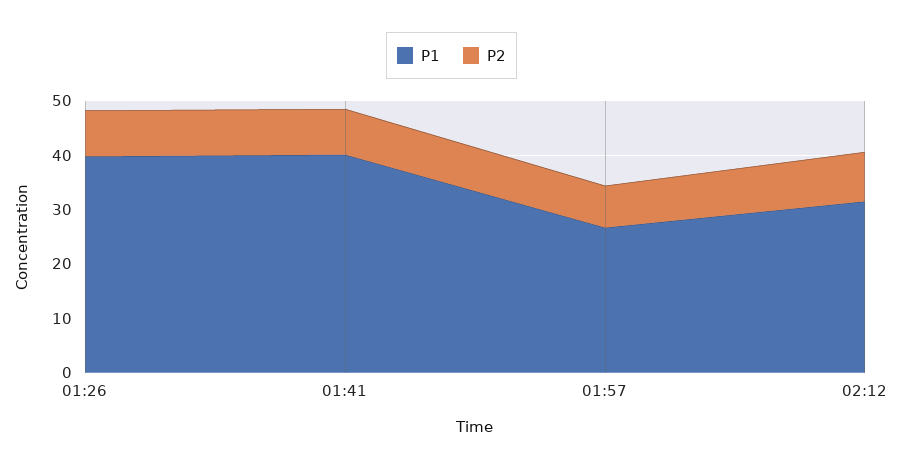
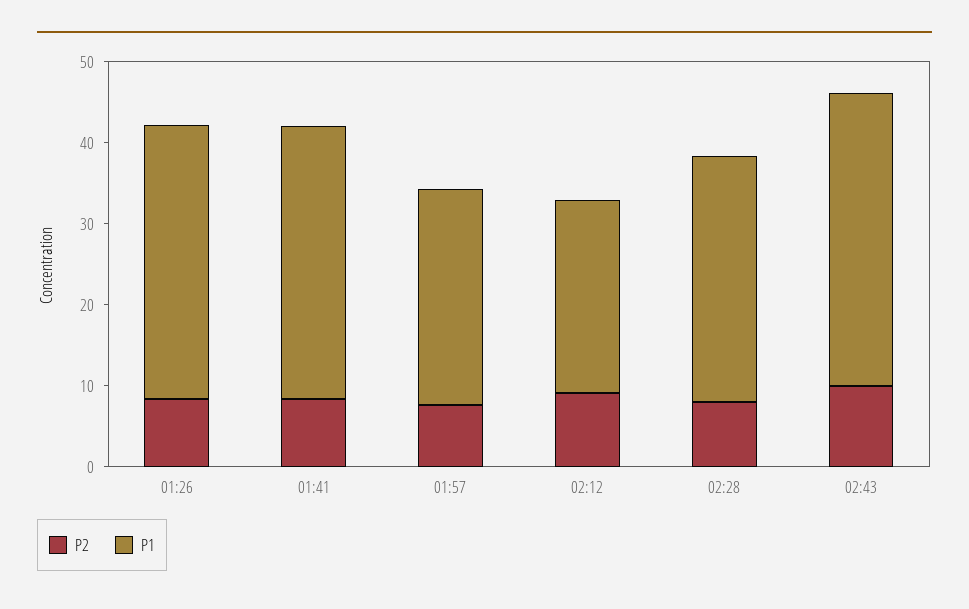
P1, 01:26: 40 -> 34
P1, 01:41: 40 -> 34
P1, 02:12: 32 -> 24
P2, 02:28: none -> 8
P1, 02:28: none -> 30
P2, 02:43: none -> 10
P1, 02:43: none -> 36

